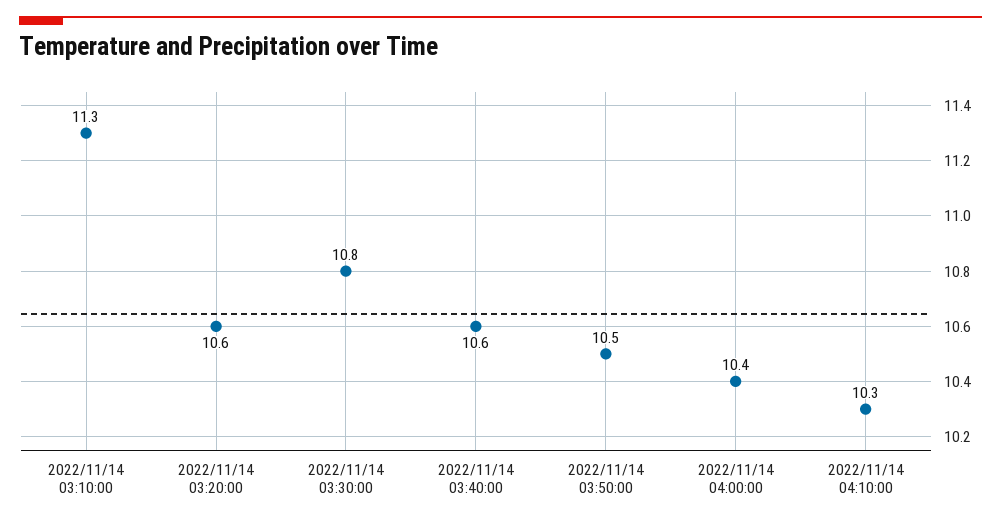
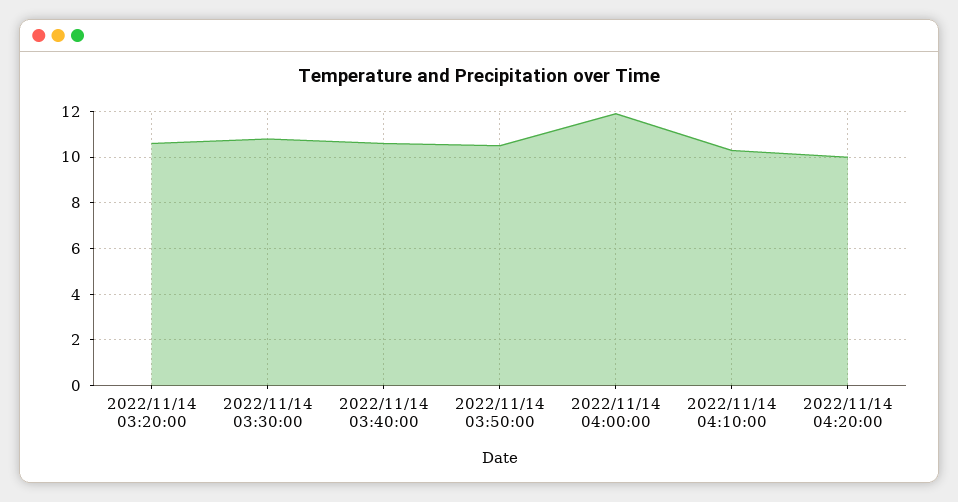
2022/11/14 03:10:00: 11.3 -> none
2022/11/14 04:00:00: 10.4 -> 12
2022/11/14 04:20:00: none -> 10

